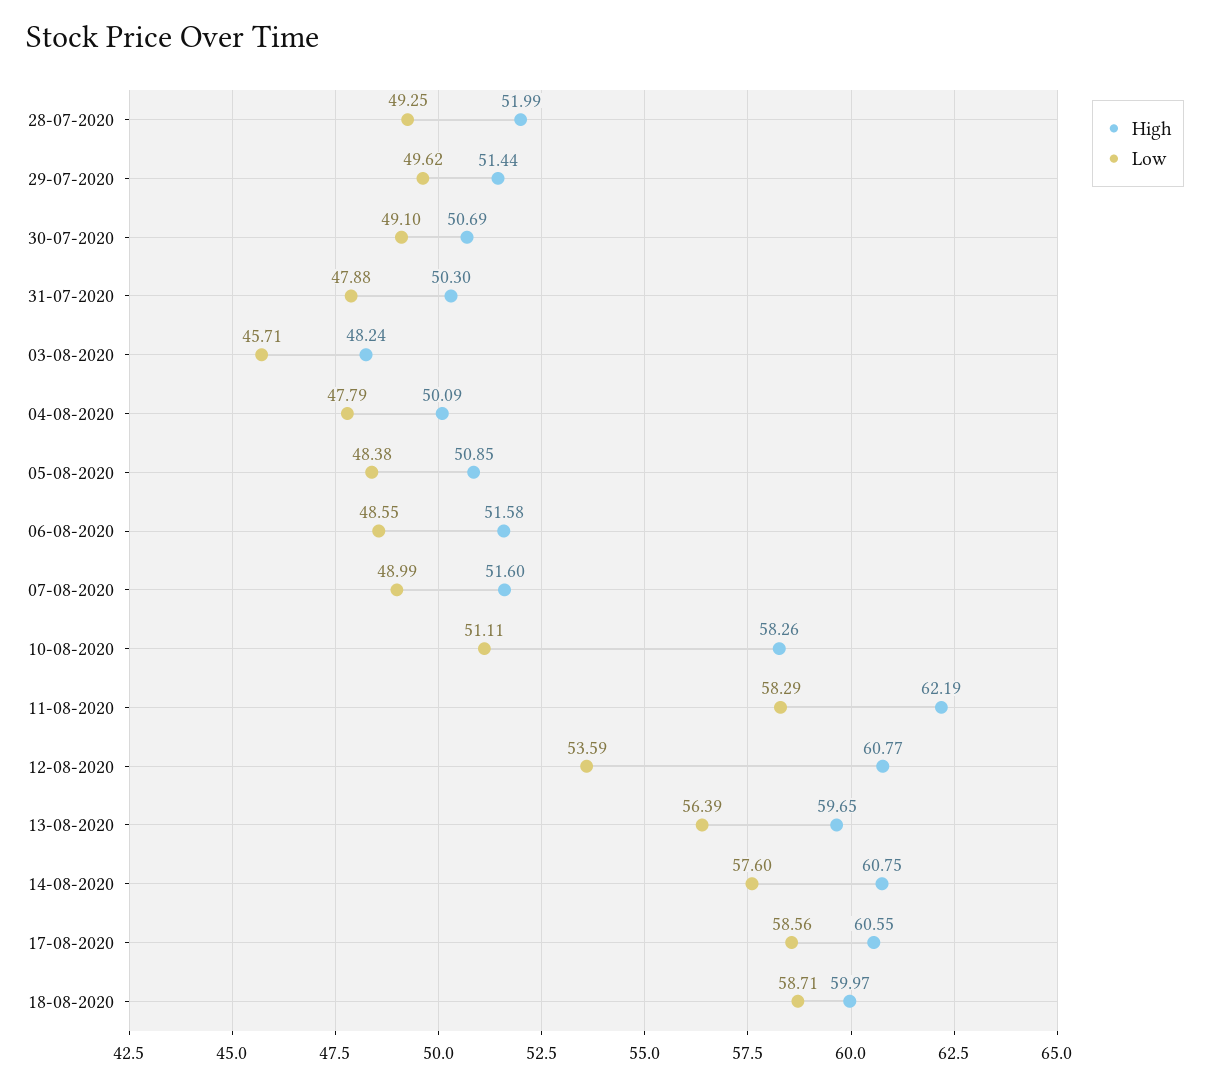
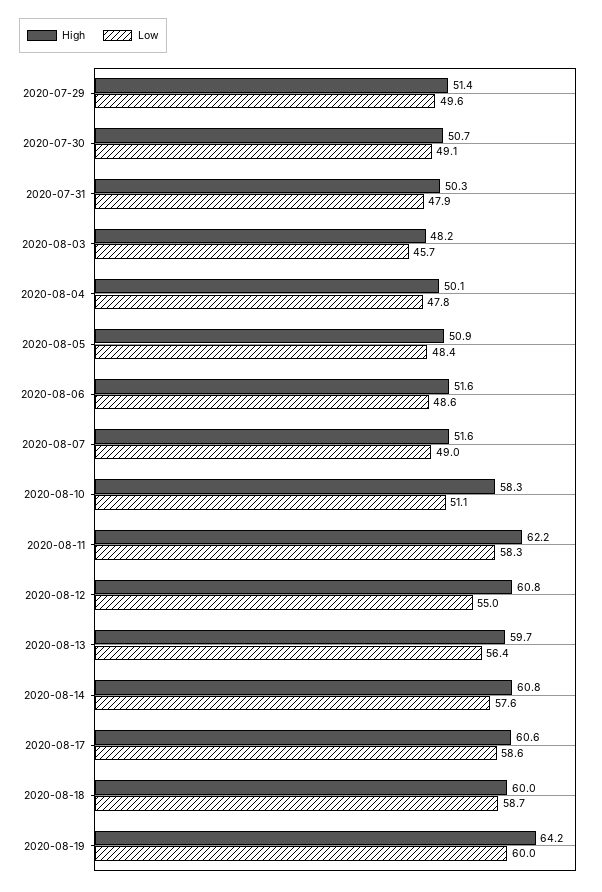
High, 28-07-2020: 51.99 -> none
Low, 28-07-2020: 49.25 -> none
Low, 12-08-2020: 53.59 -> 55
High, 2020-08-19: none -> 64.2
Low, 2020-08-19: none -> 60

